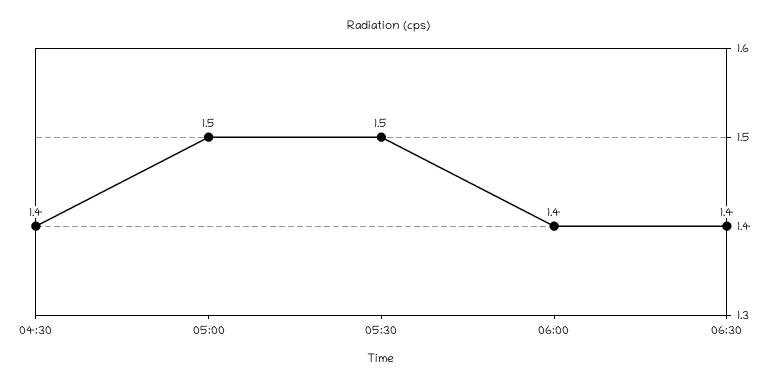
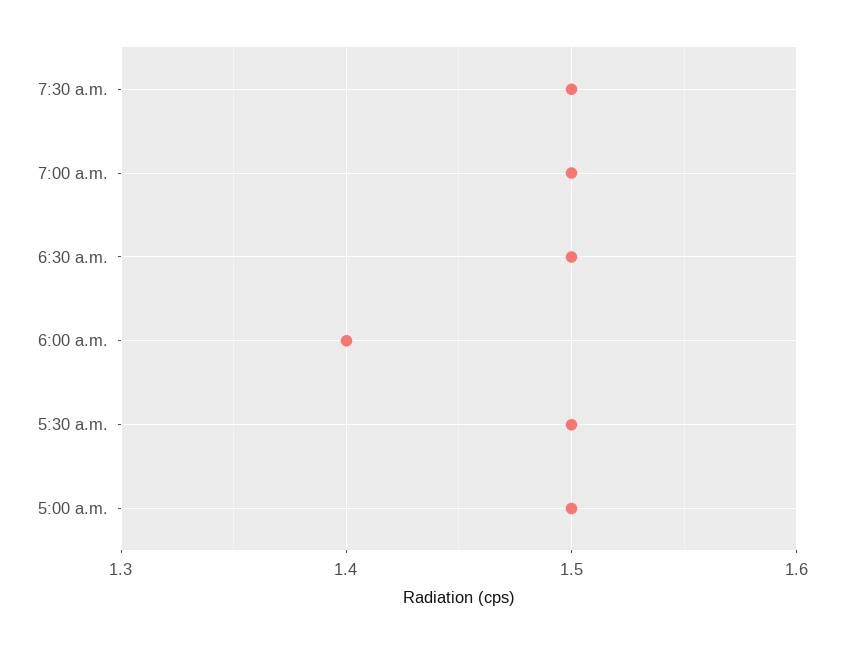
04:30: 1.4 -> none
06:30: 1.4 -> 1.5
7:30 a.m.: none -> 1.5
7:00 a.m.: none -> 1.5

